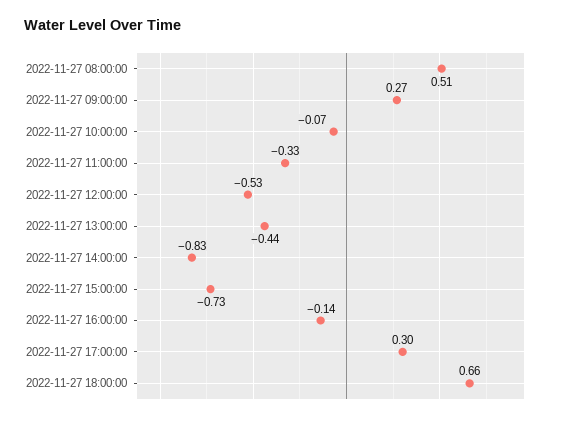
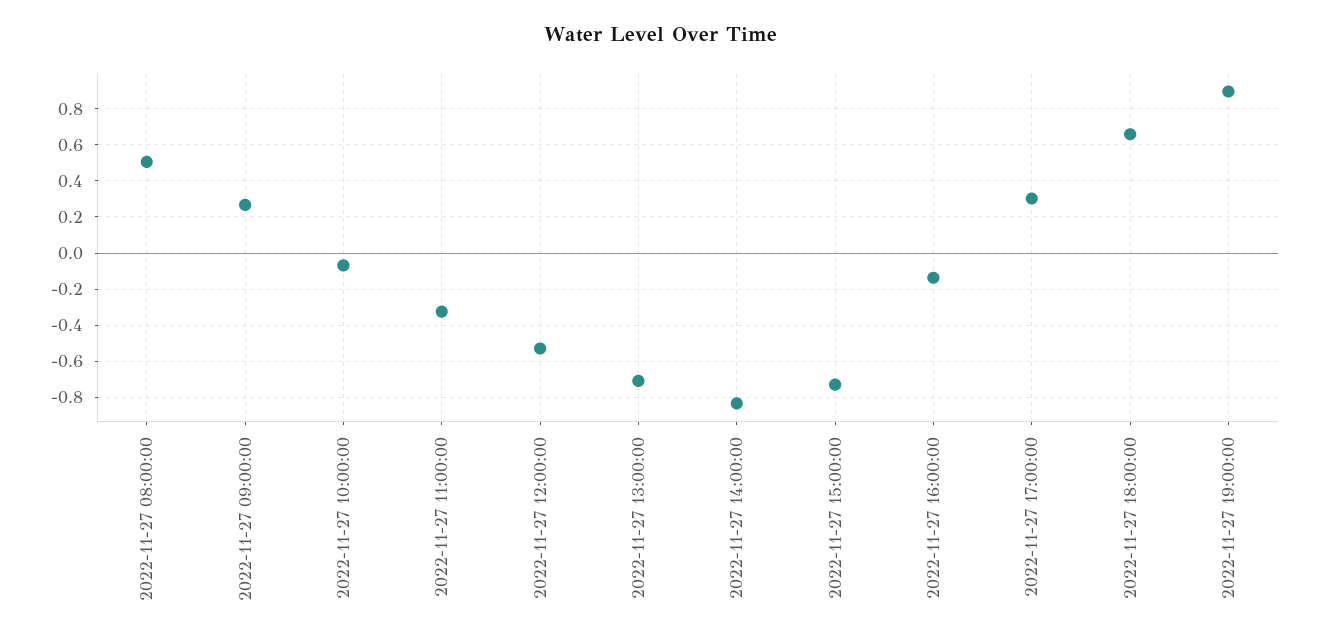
2022-11-27 13:00:00: -0.44 -> -0.7
2022-11-27 19:00:00: none -> 0.9

